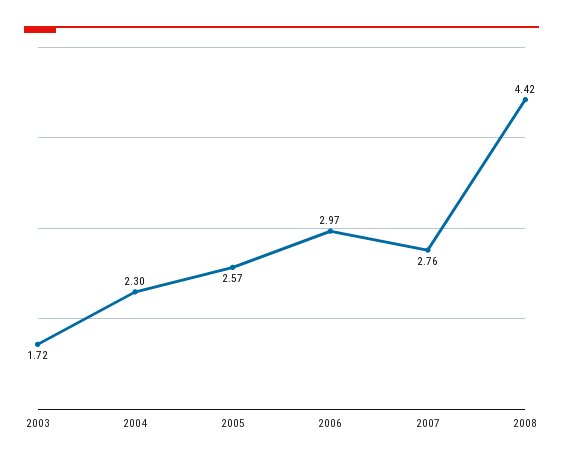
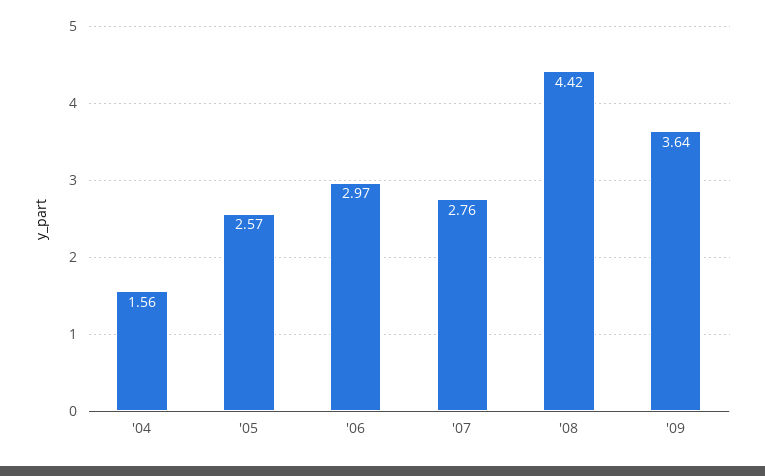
2003: 1.72 -> none
2004: 2.3 -> 1.56
'09: none -> 3.64

